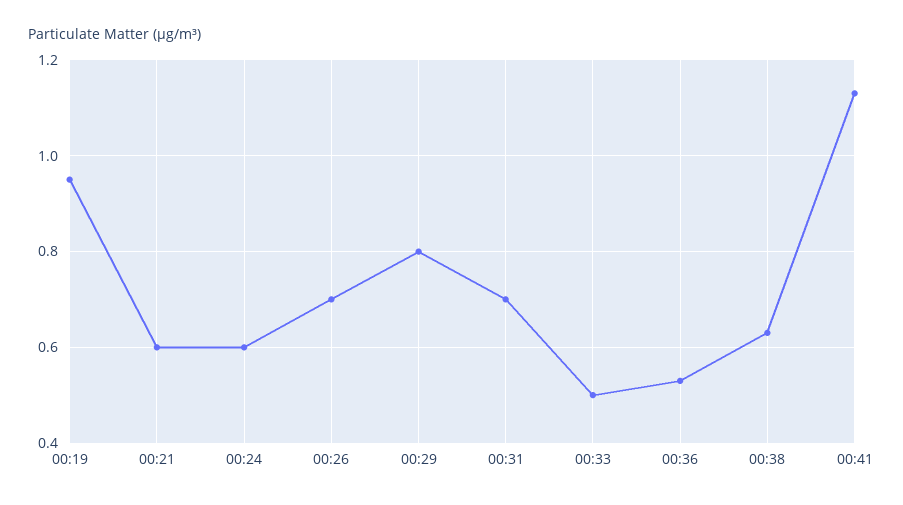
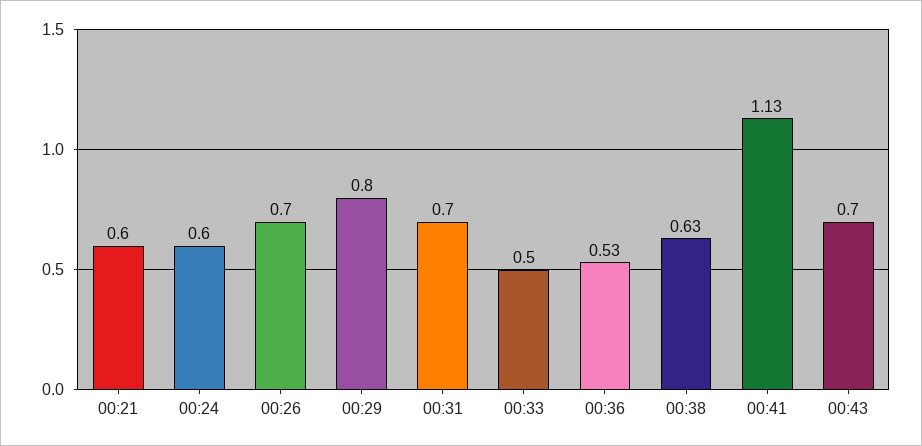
00:19: 0.95 -> none
00:43: none -> 0.7

